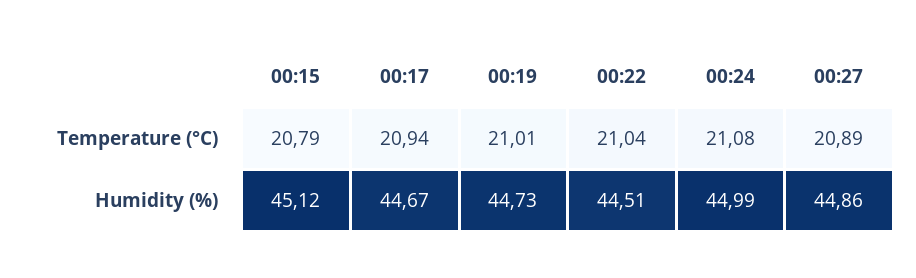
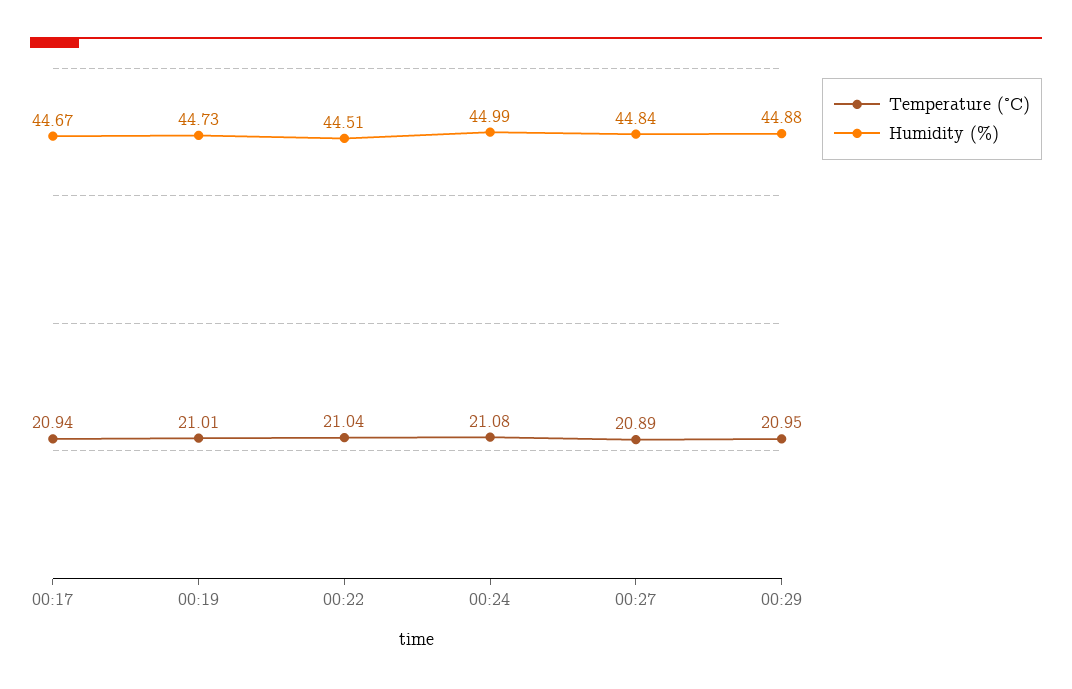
Temperature (°C), 00:15: 20.79 -> none
Humidity (%), 00:15: 45.12 -> none
Humidity (%), 00:27: 44.86 -> 44.84
Temperature (°C), 00:29: none -> 20.95
Humidity (%), 00:29: none -> 44.88

